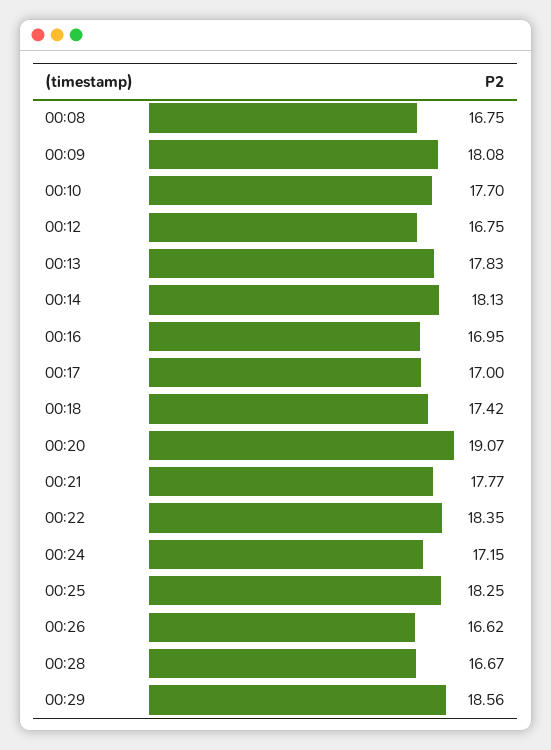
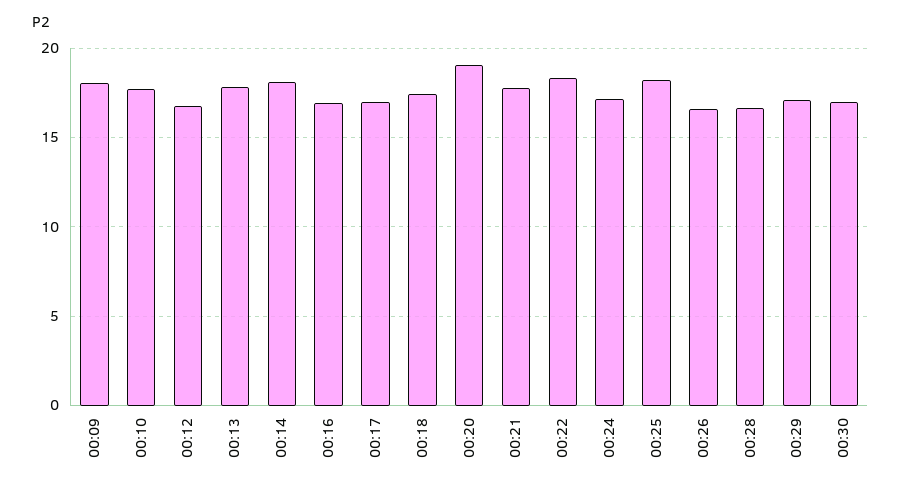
00:08: 16.75 -> none
00:29: 18.56 -> 17
00:30: none -> 17

